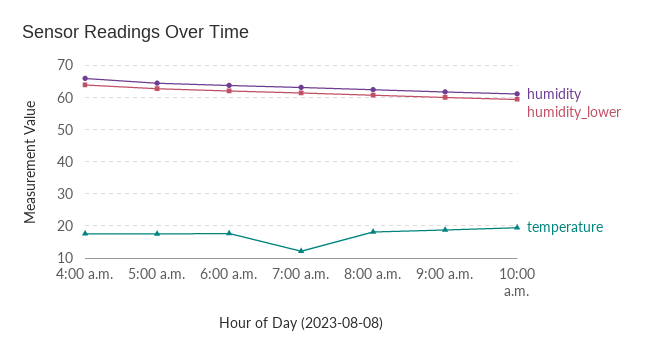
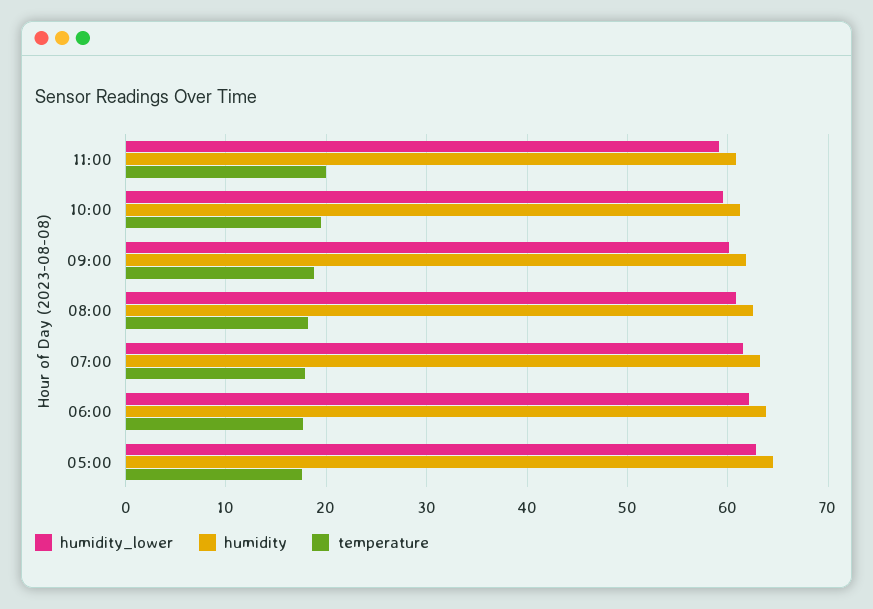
humidity, 4:00 a.m.: 66 -> none
humidity_lower, 4:00 a.m.: 64 -> none
temperature, 4:00 a.m.: 18 -> none
temperature, 7:00 a.m.: 12 -> 18
humidity_lower, 11:00: none -> 59
humidity, 11:00: none -> 61
temperature, 11:00: none -> 20

